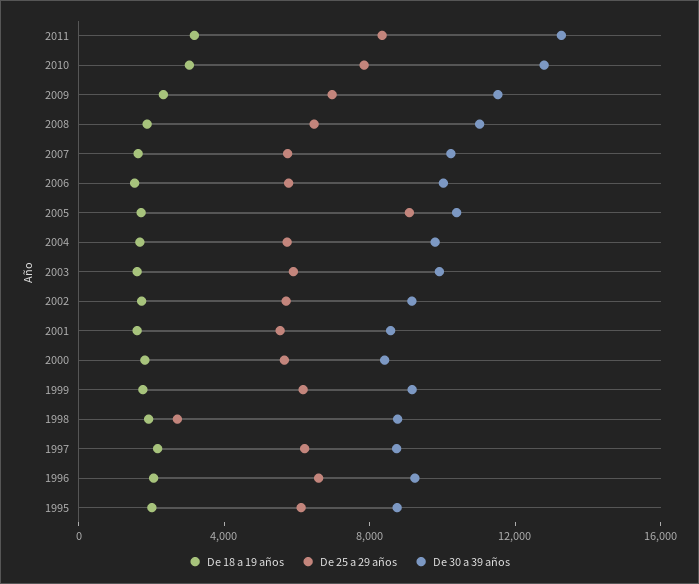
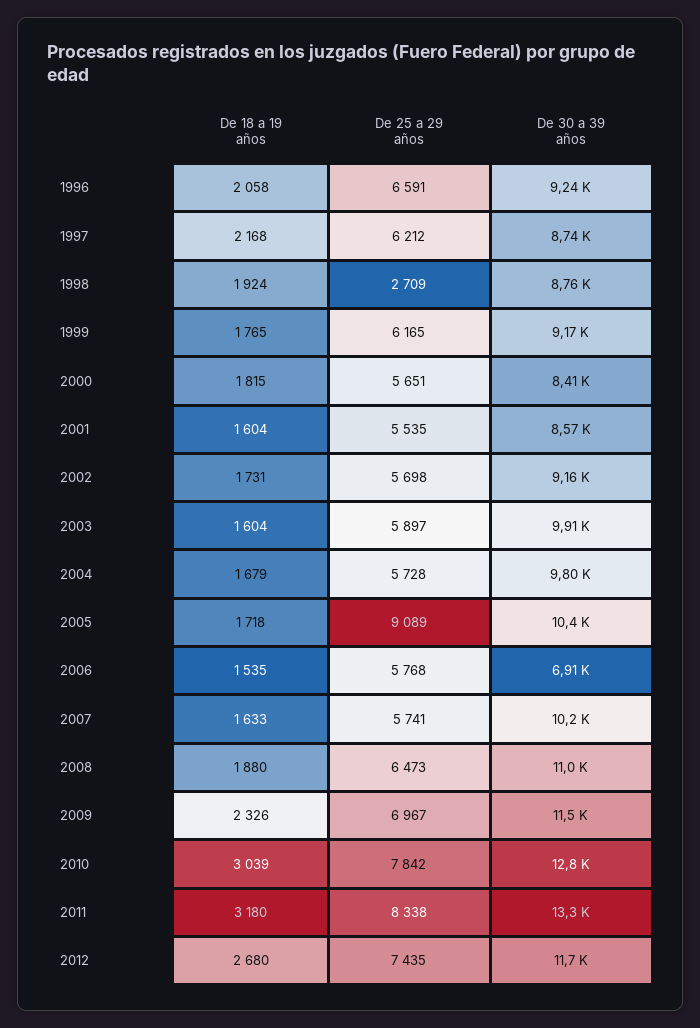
De 30 a 39 años, 2006: 10000 -> 6910
De 18 a 19 años, 1995: 2000 -> none
De 25 a 29 años, 1995: 6000 -> none
De 30 a 39 años, 1995: 9000 -> none
De 18 a 19 años, 2012: none -> 2680
De 25 a 29 años, 2012: none -> 7435
De 30 a 39 años, 2012: none -> 11700

